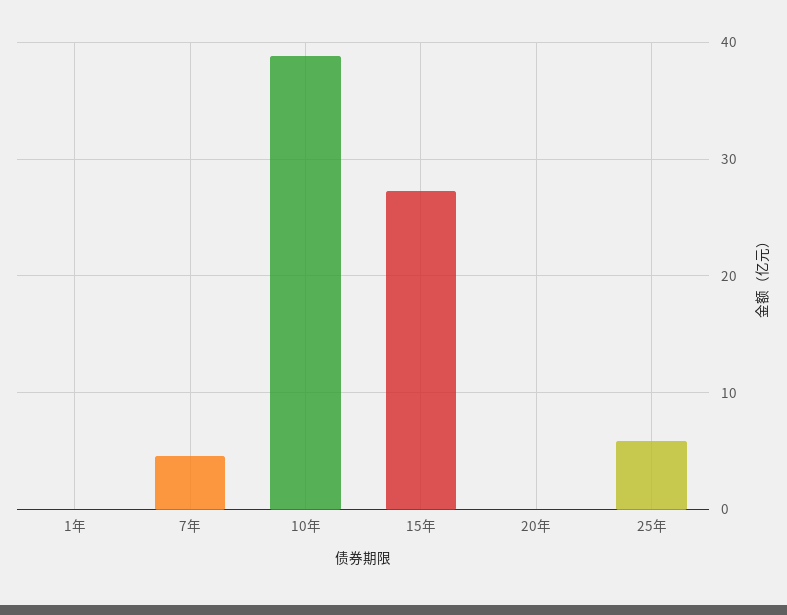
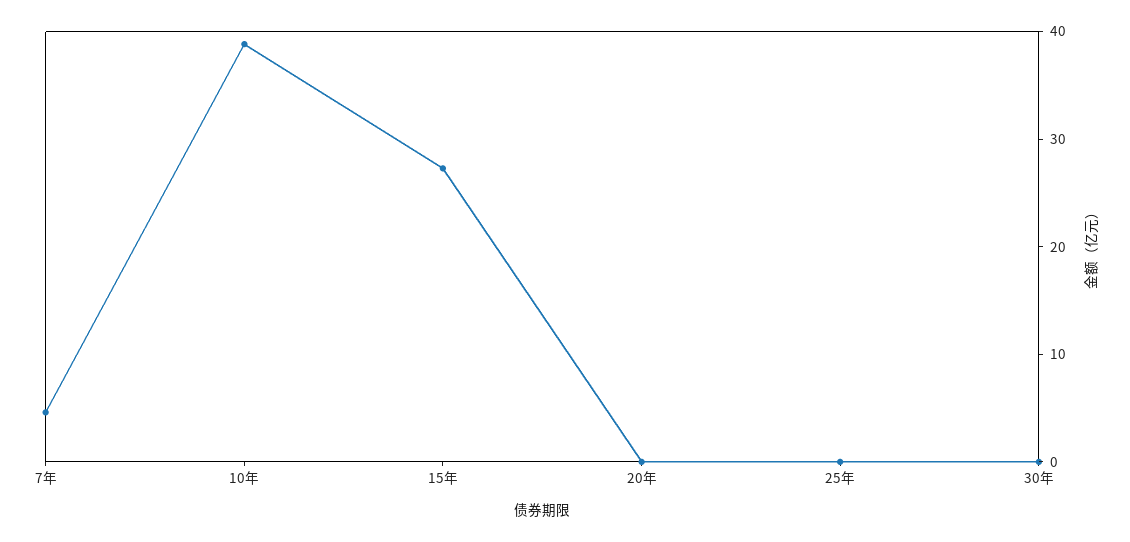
1年: 0 -> none
25年: 6 -> 0
30年: none -> 0

